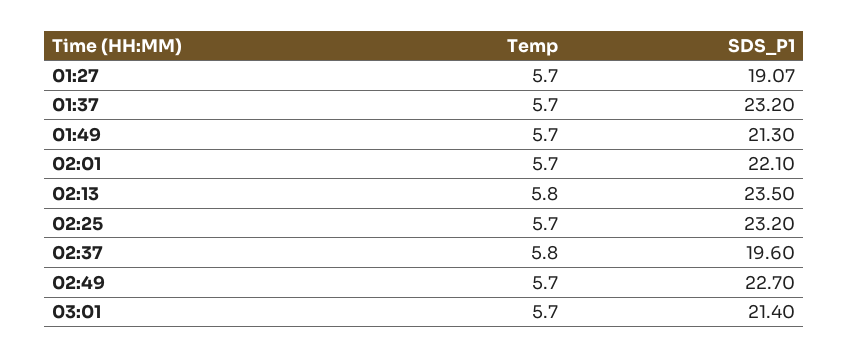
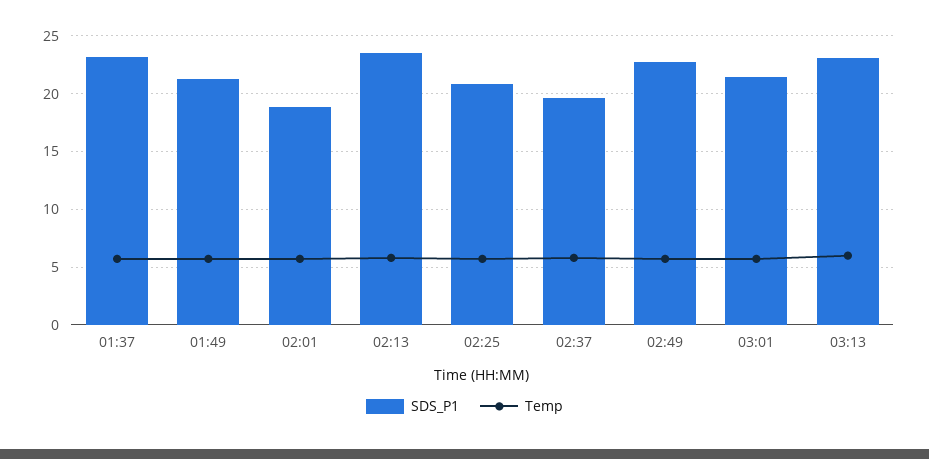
Temp, 01:27: 5.7 -> none
SDS_P1, 01:27: 19.07 -> none
SDS_P1, 02:01: 22.1 -> 19
SDS_P1, 02:25: 23.2 -> 21
SDS_P1, 03:13: none -> 23
Temp, 03:13: none -> 6

